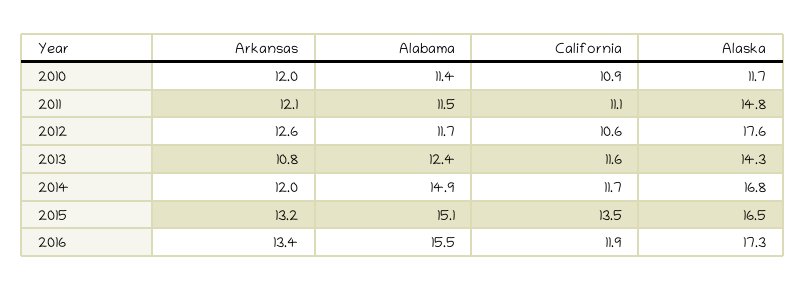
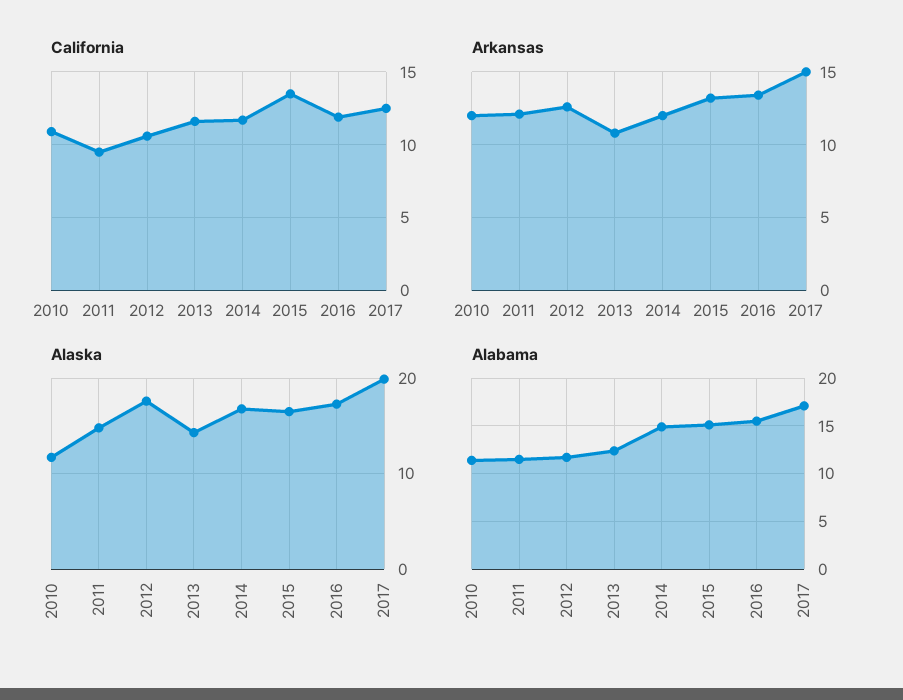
California, 2011: 11.1 -> 9.5
California, 2017: none -> 12.5
Arkansas, 2017: none -> 15
Alaska, 2017: none -> 20
Alabama, 2017: none -> 17

